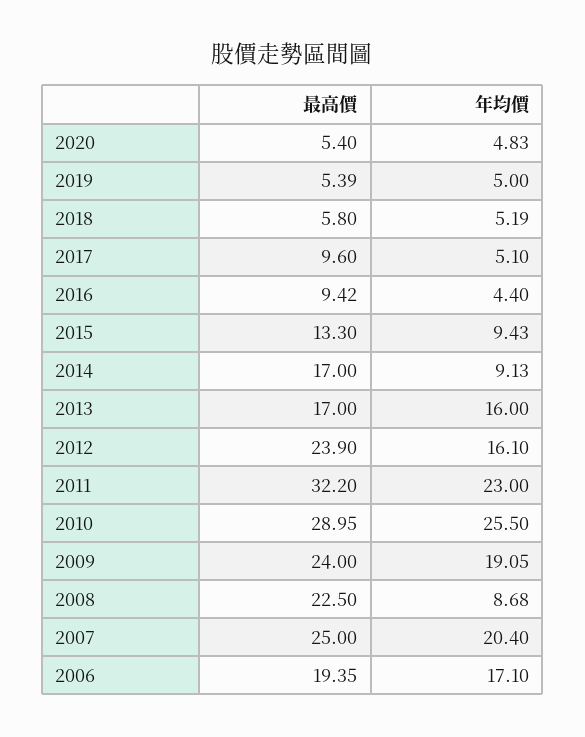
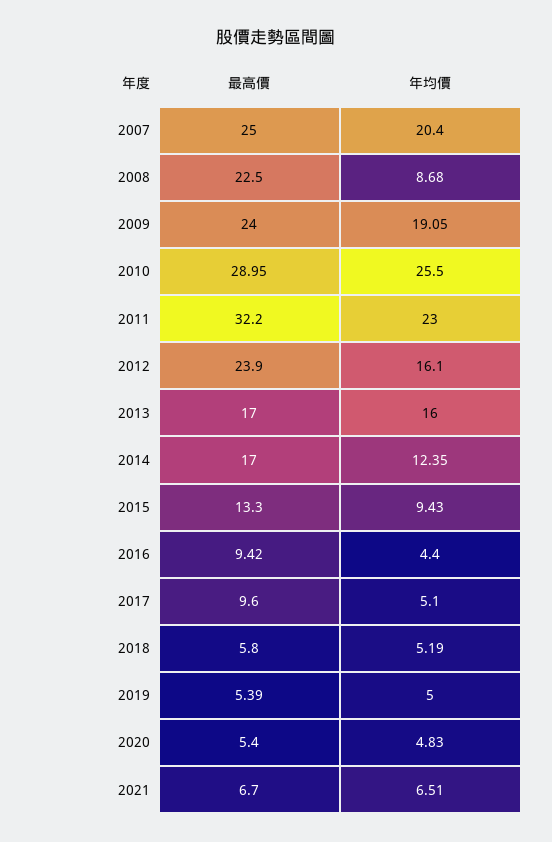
年均價, 2014: 9.13 -> 12.35
最高價, 2006: 19.35 -> none
年均價, 2006: 17.1 -> none
最高價, 2021: none -> 6.7
年均價, 2021: none -> 6.51

